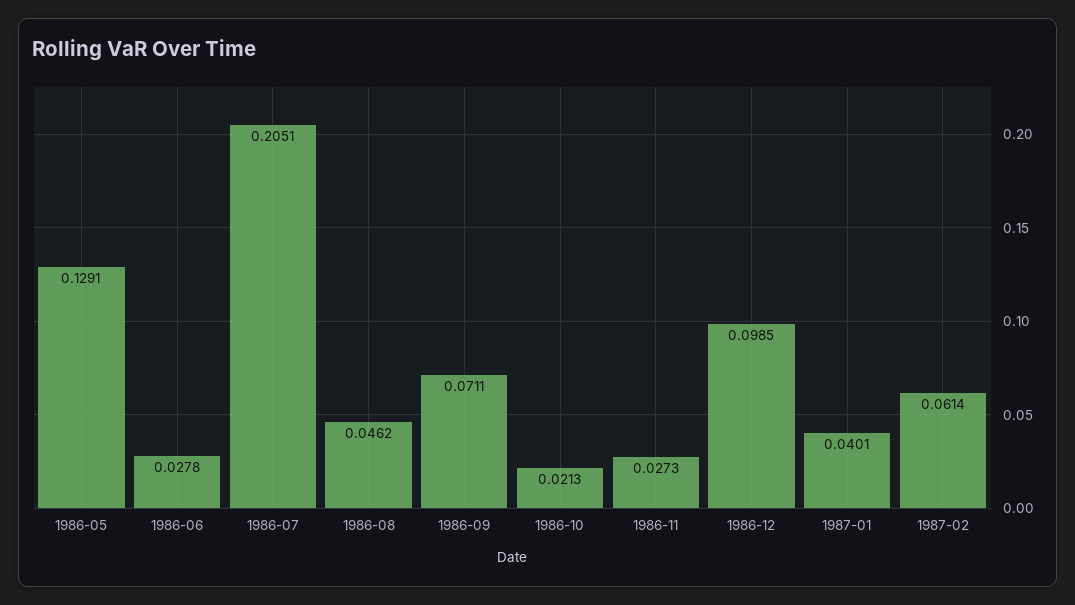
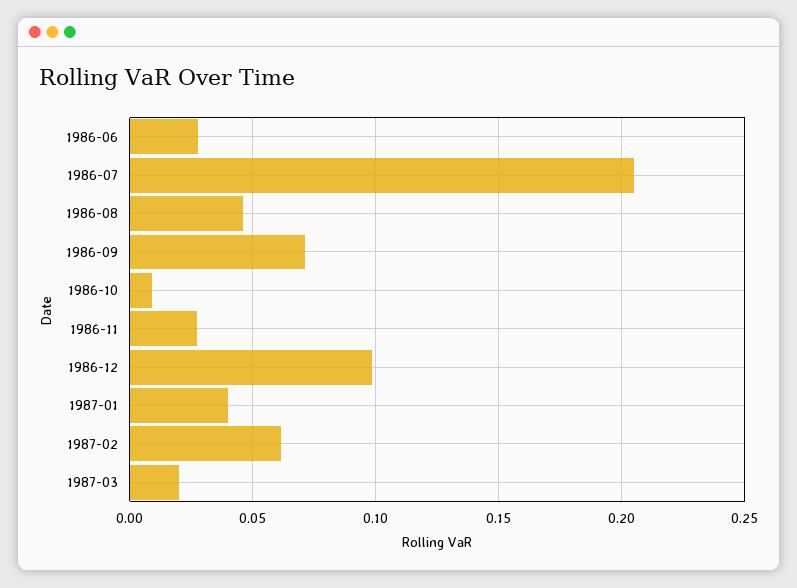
1986-05: 0.1291 -> none
1986-10: 0.0213 -> 0.01
1987-03: none -> 0.02

